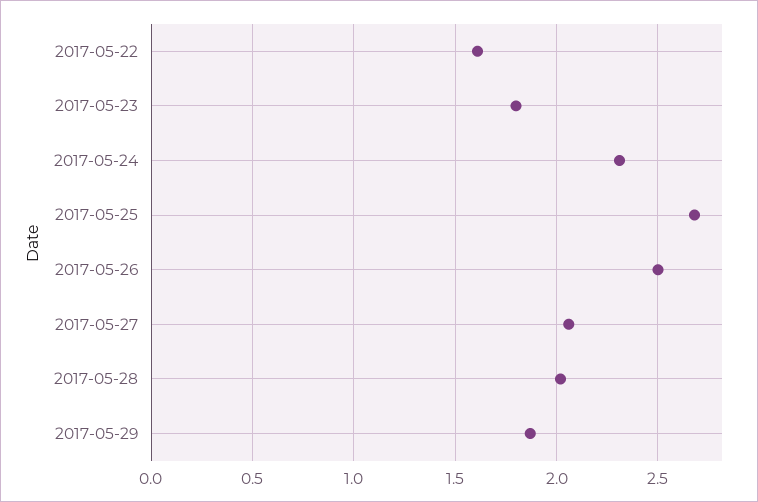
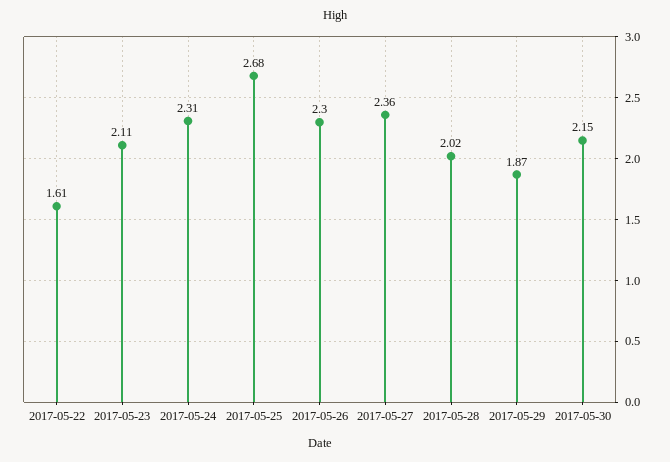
2017-05-23: 1.8 -> 2.11
2017-05-26: 2.5 -> 2.3
2017-05-27: 2.05 -> 2.36
2017-05-30: none -> 2.15

